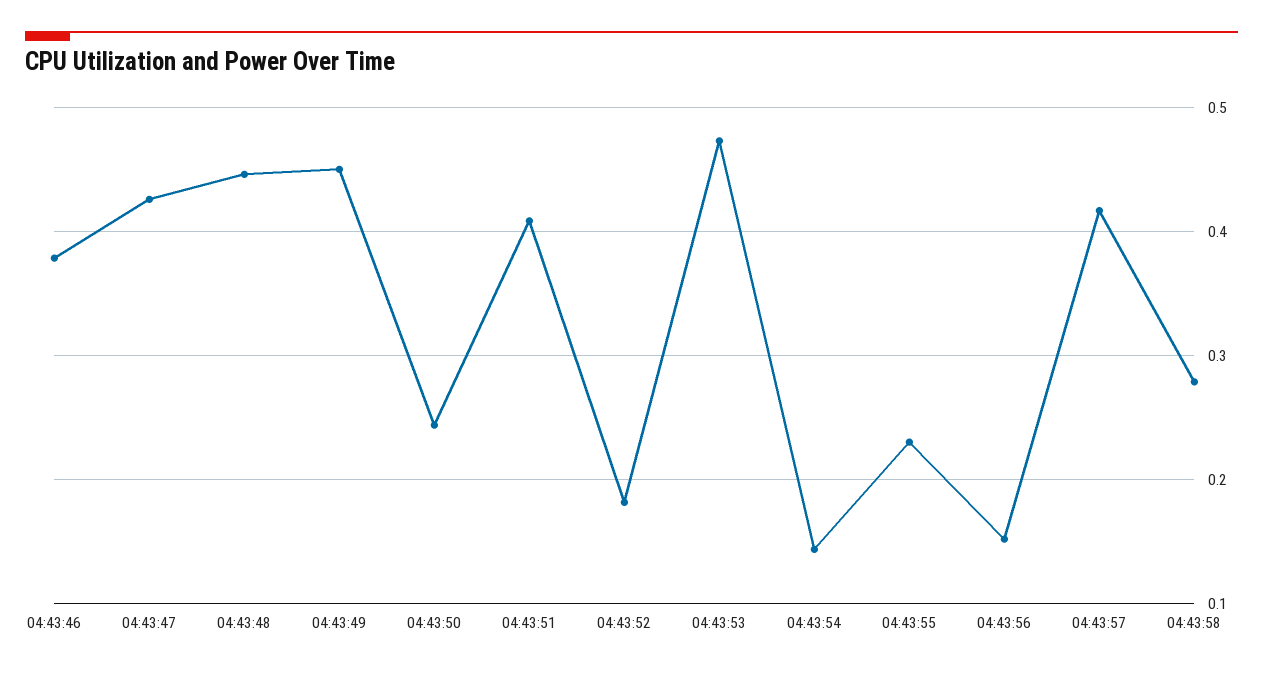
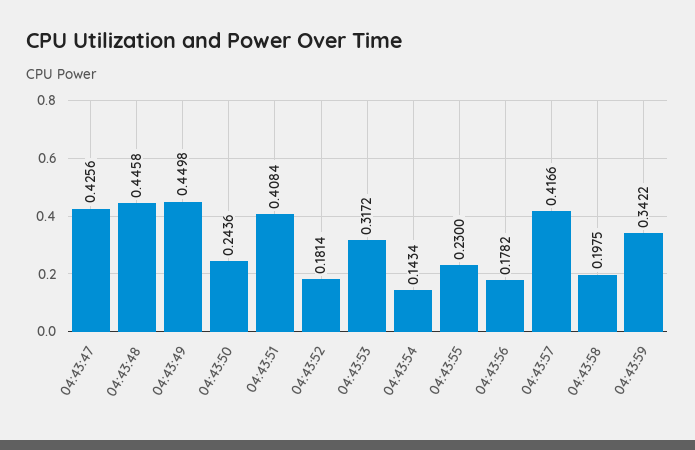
04:43:46: 0.38 -> none
04:43:53: 0.47 -> 0.3172
04:43:56: 0.15 -> 0.1782
04:43:58: 0.28 -> 0.1975
04:43:59: none -> 0.3422

